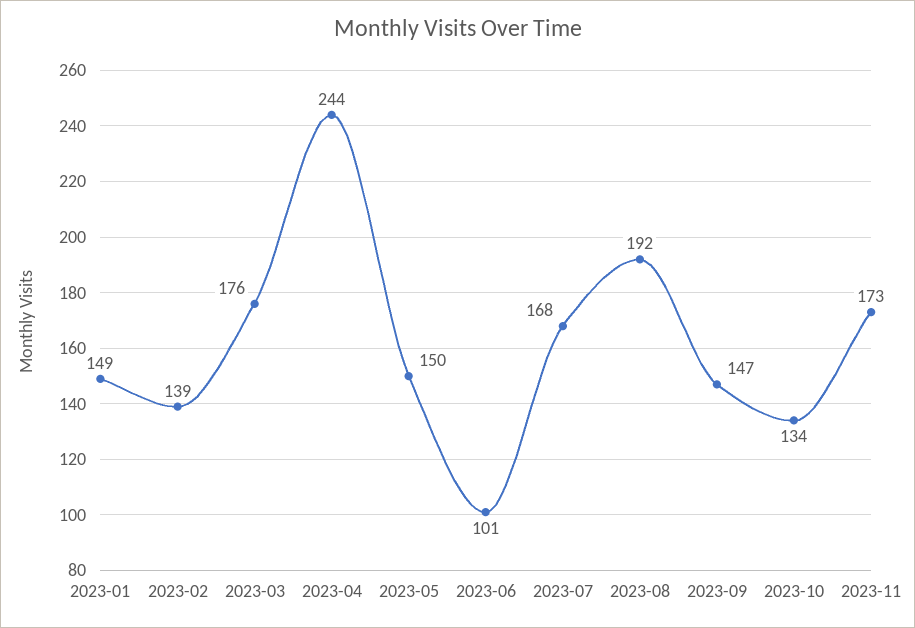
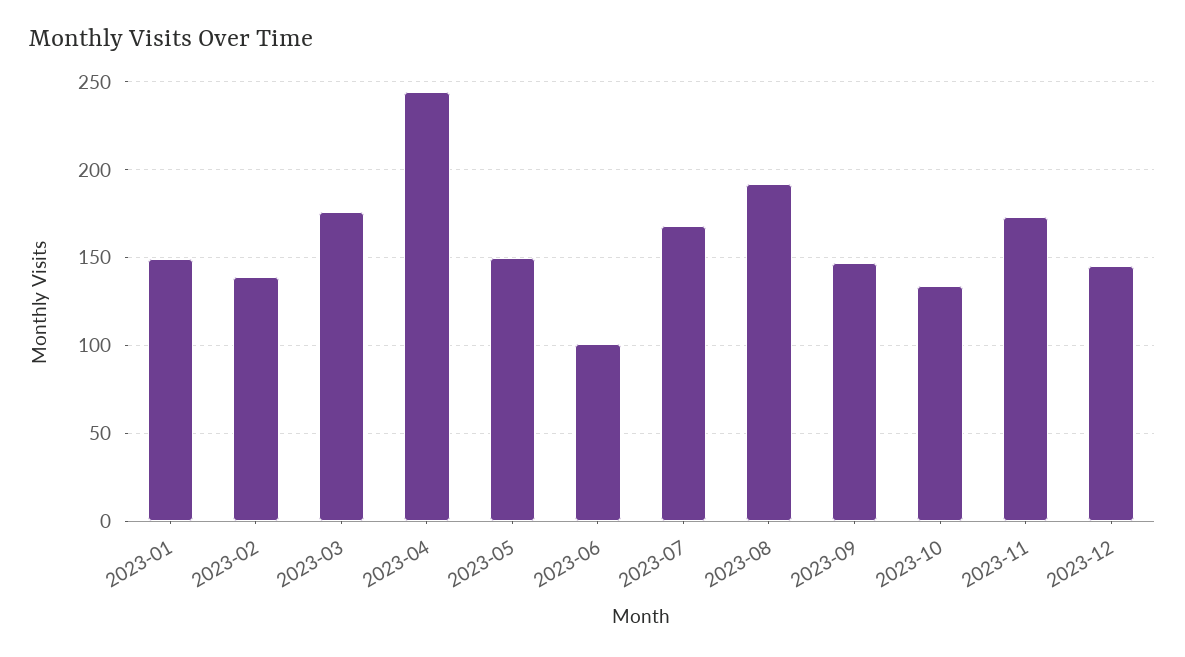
2023-12: none -> 145

